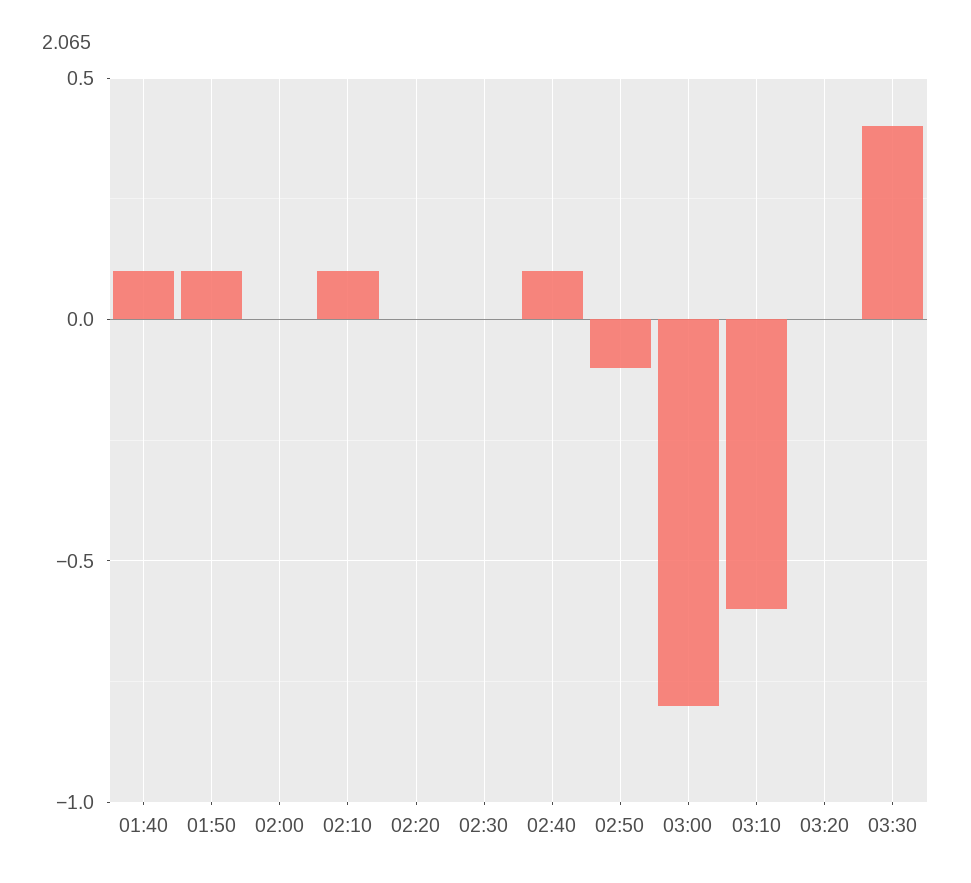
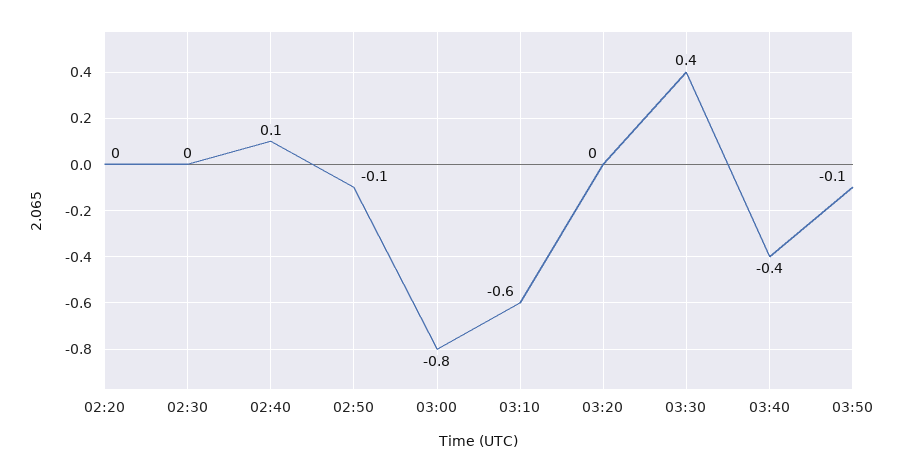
01:40: 0.1 -> none
01:50: 0.1 -> none
02:00: 0 -> none
02:10: 0.1 -> none
03:40: none -> -0.4
03:50: none -> -0.1

